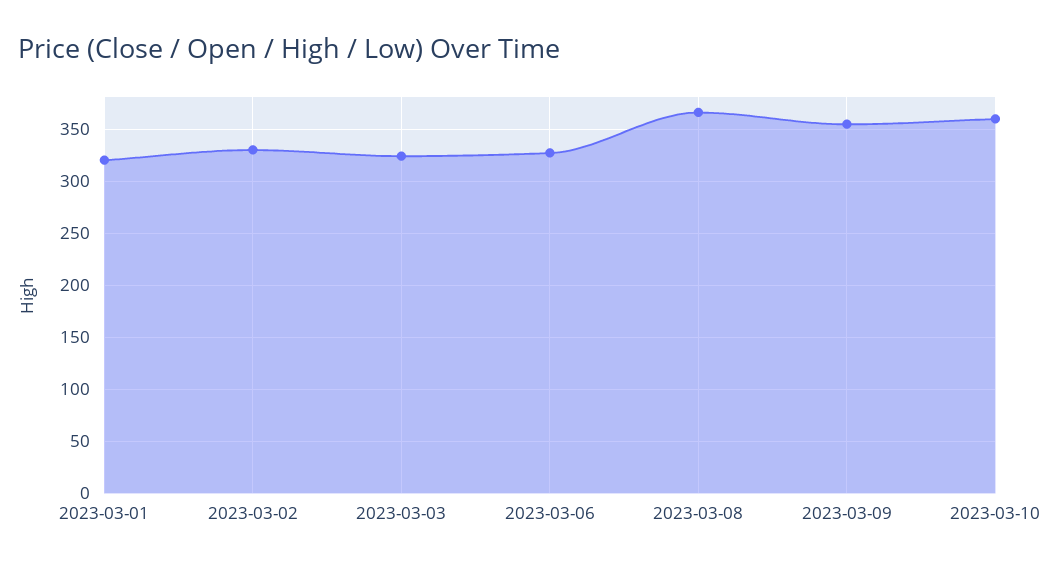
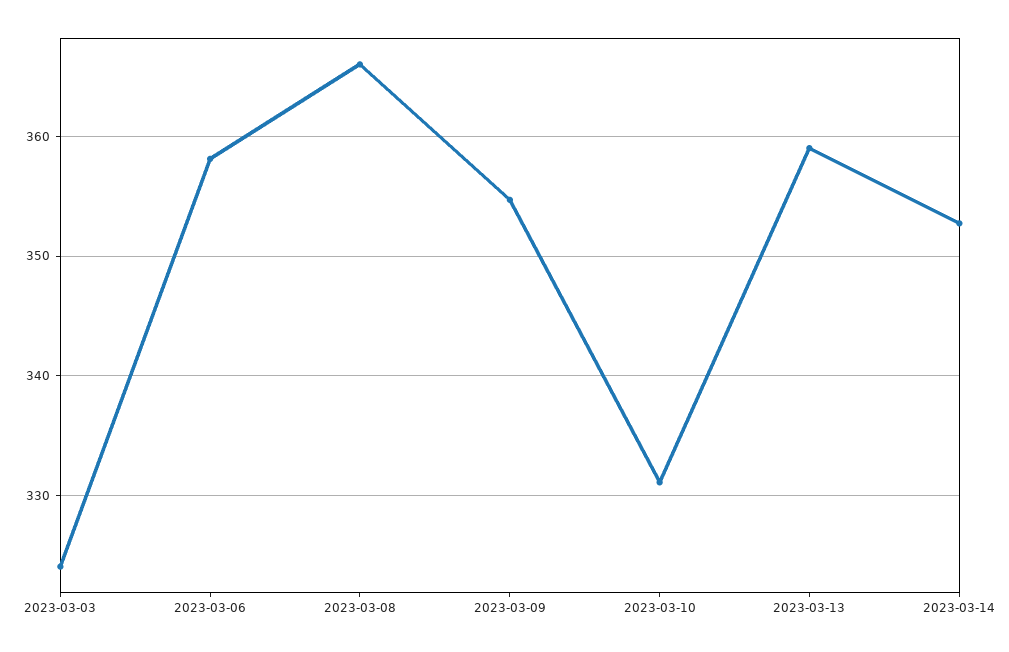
2023-03-01: 320 -> none
2023-03-02: 330 -> none
2023-03-06: 330 -> 358
2023-03-10: 360 -> 331
2023-03-13: none -> 359
2023-03-14: none -> 353

